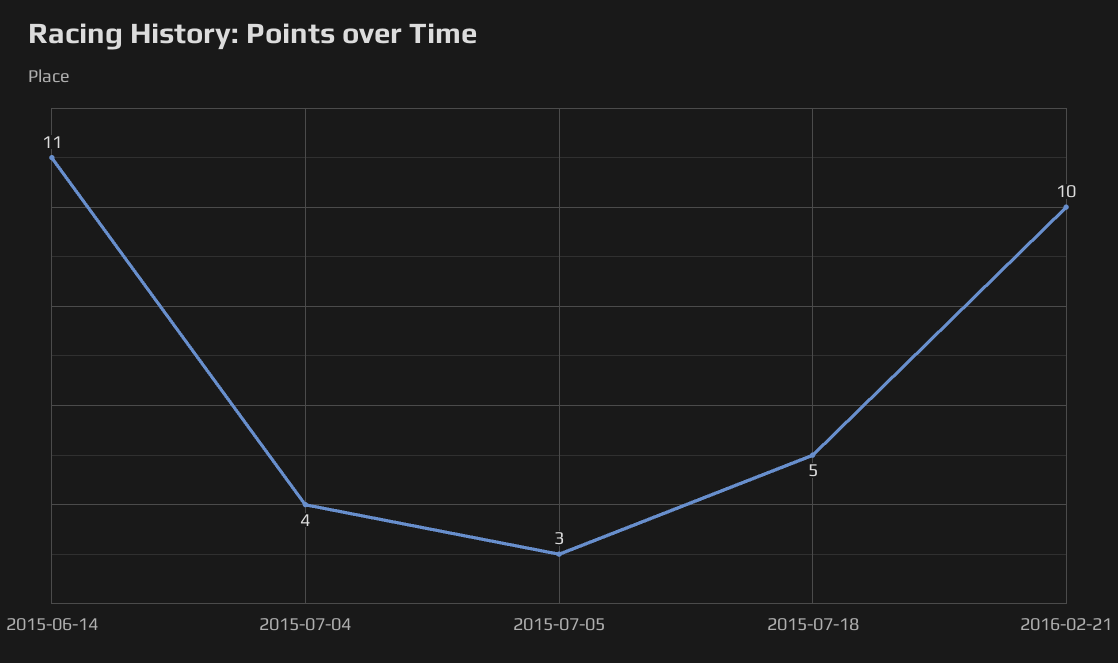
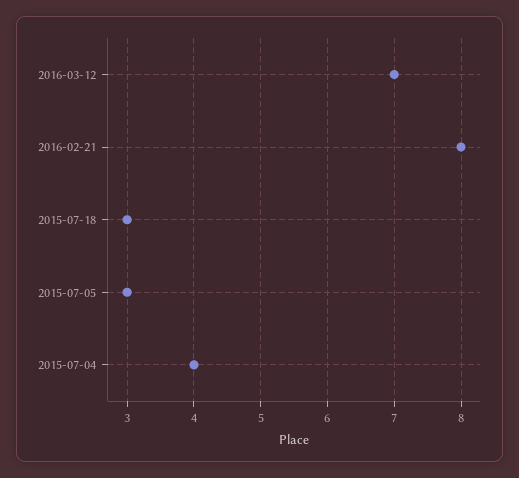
2015-06-14: 11 -> none
2015-07-18: 5 -> 3
2016-02-21: 10 -> 8
2016-03-12: none -> 7

